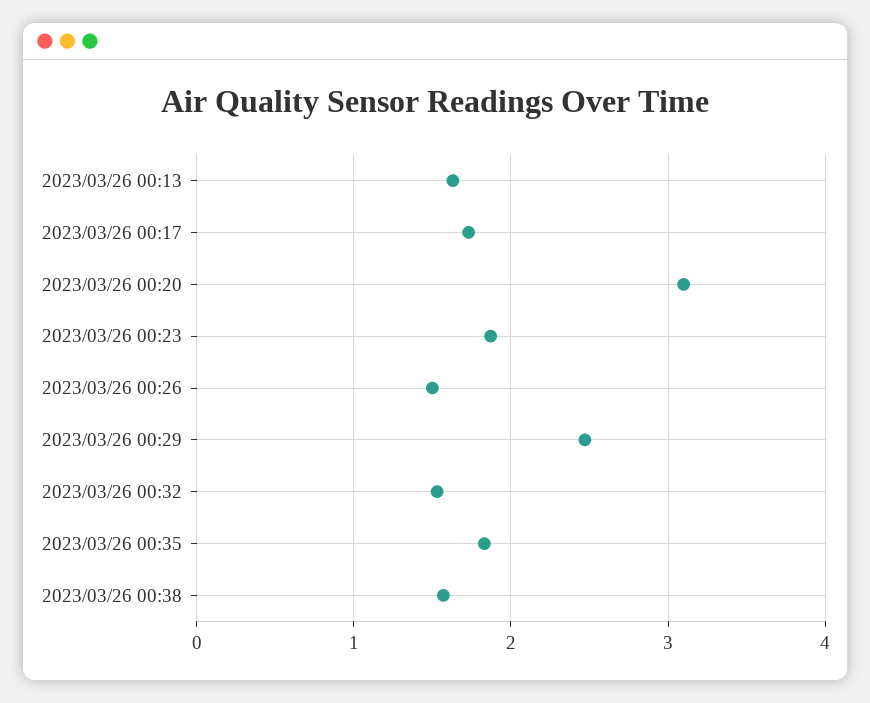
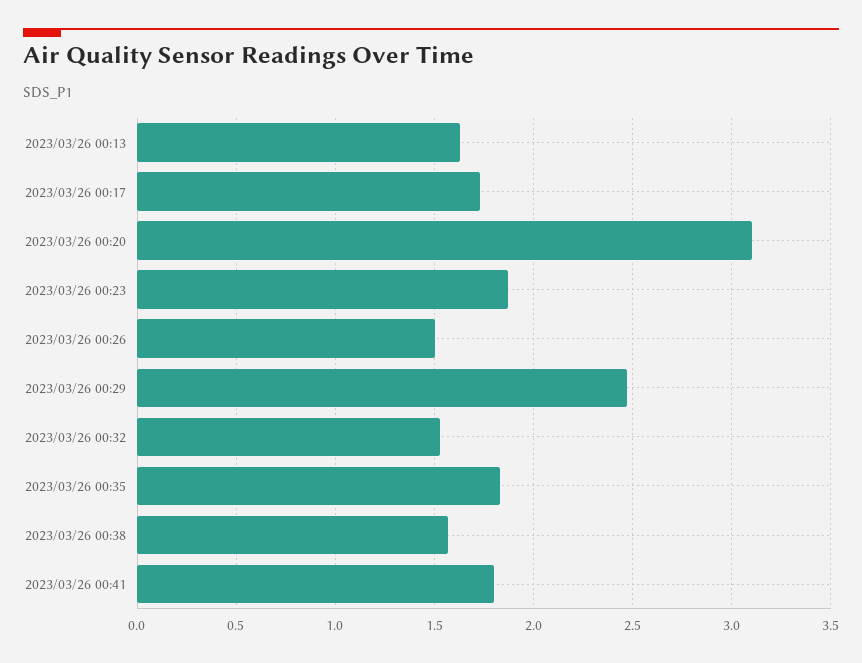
2023/03/26 00:41: none -> 1.8

